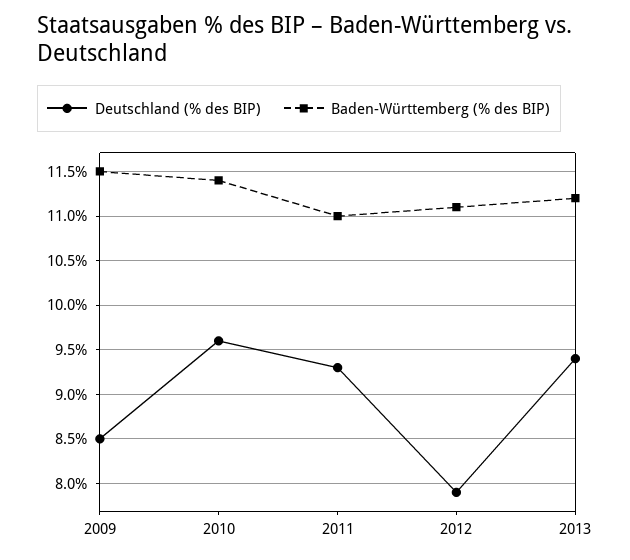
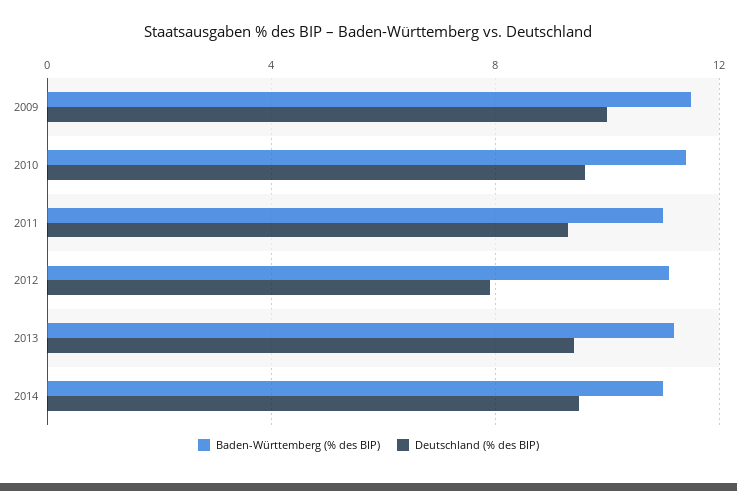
Deutschland (% des BIP), 2009: 8.5 -> 10
Baden-Württemberg (% des BIP), 2014: none -> 11
Deutschland (% des BIP), 2014: none -> 9.5

